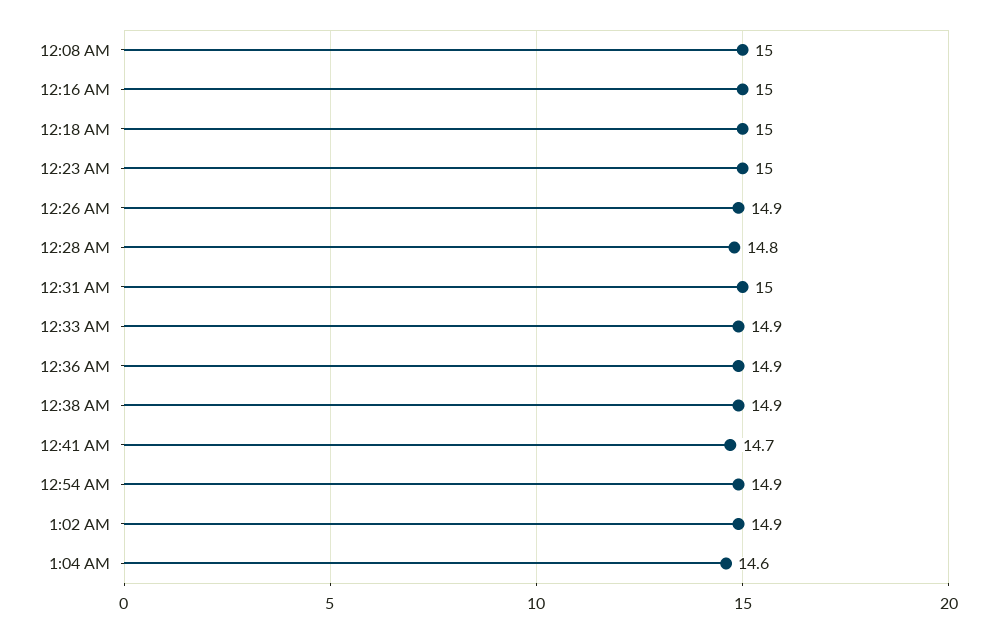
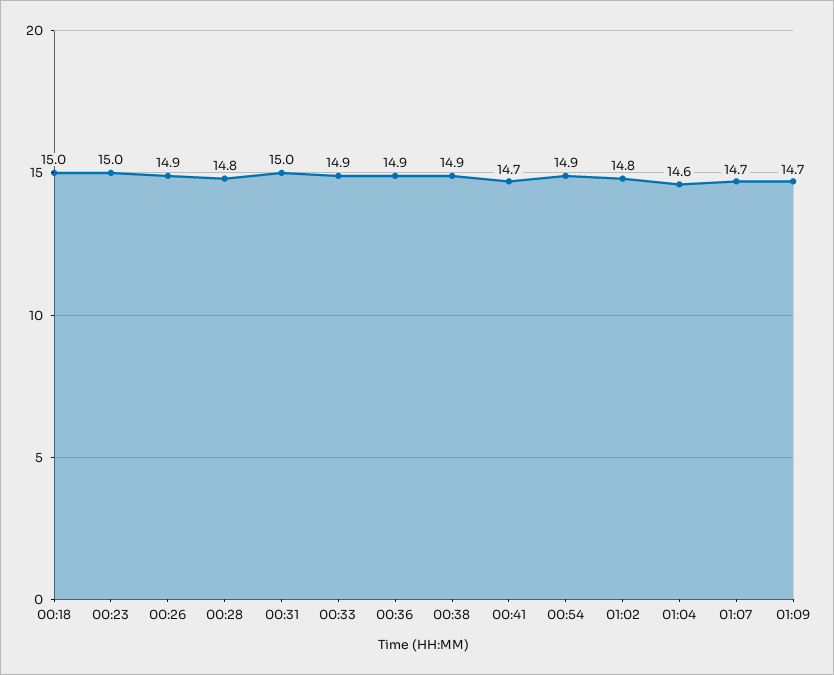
12:08 AM: 15 -> none
12:16 AM: 15 -> none
1:02 AM: 14.9 -> 14.8
01:07: none -> 14.7
01:09: none -> 14.7

